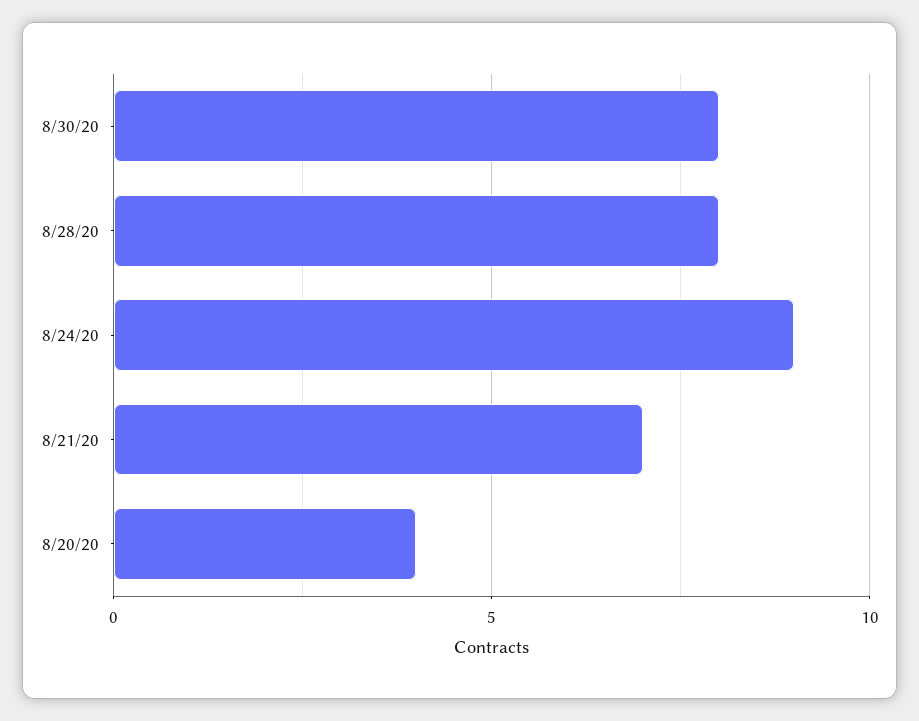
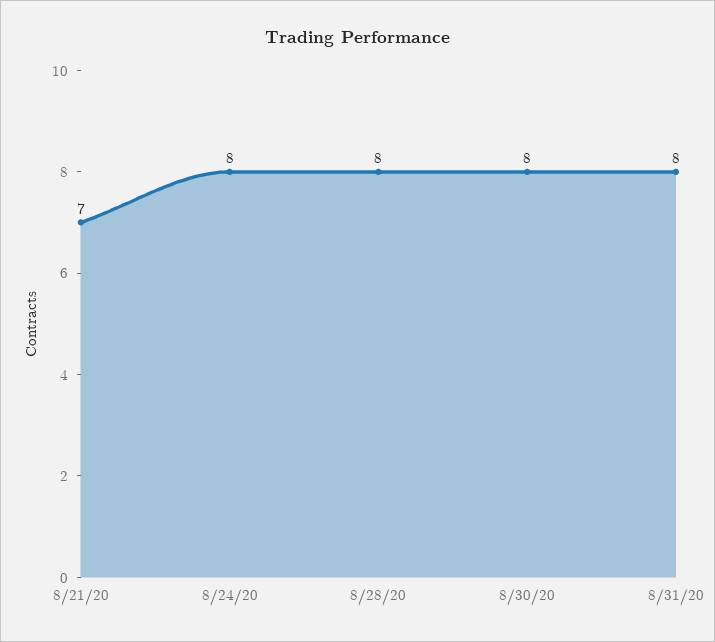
8/24/20: 9 -> 8
8/20/20: 4 -> none
8/31/20: none -> 8

